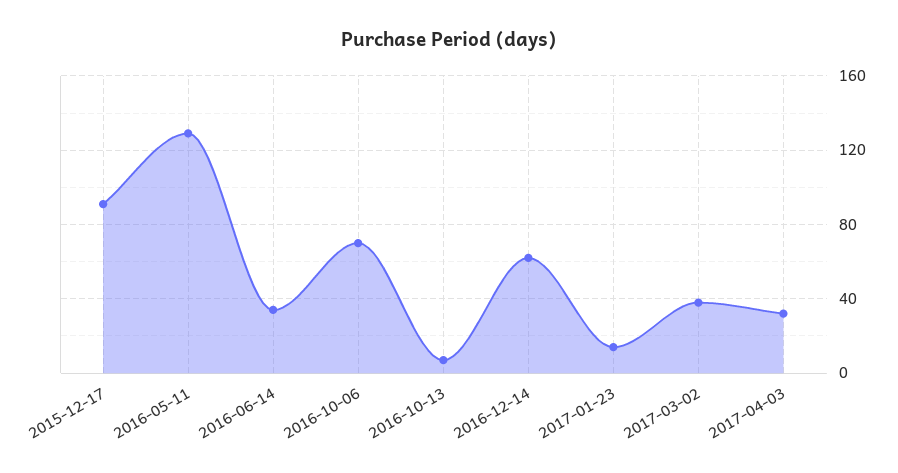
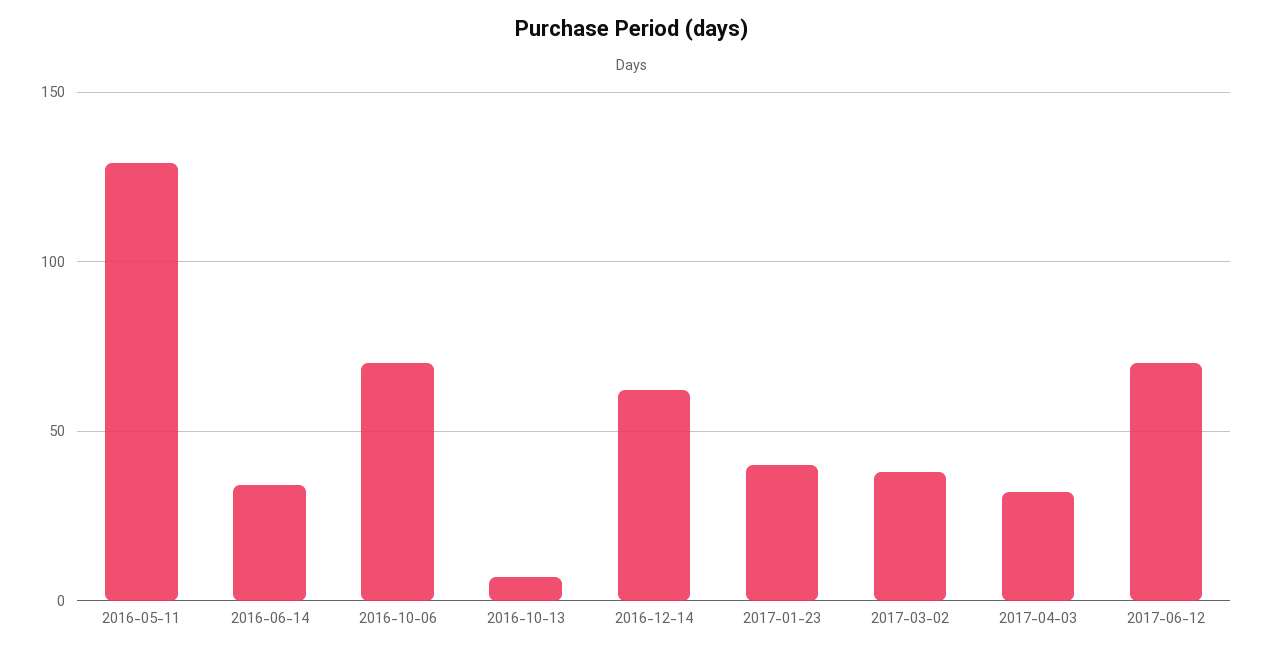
2015-12-17: 90 -> none
2017-01-23: 15 -> 40
2017-06-12: none -> 70

